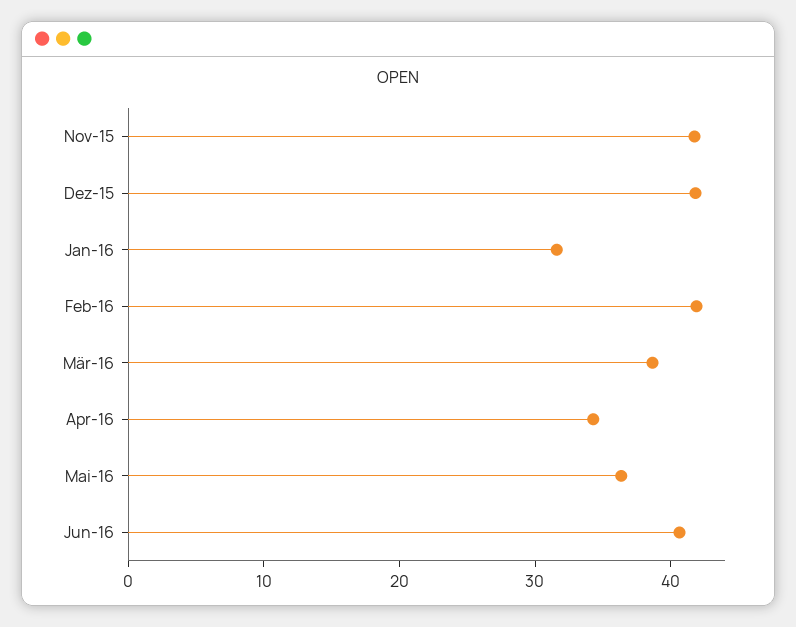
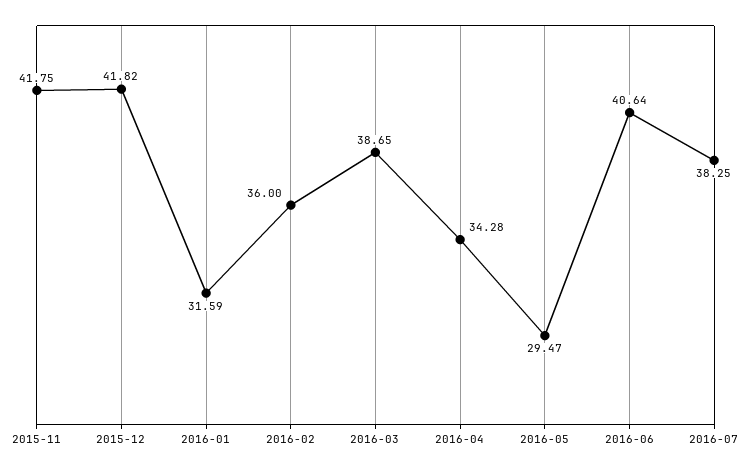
Feb-16: 42 -> 36
Mai-16: 36 -> 29.47
2016-07: none -> 38.25

